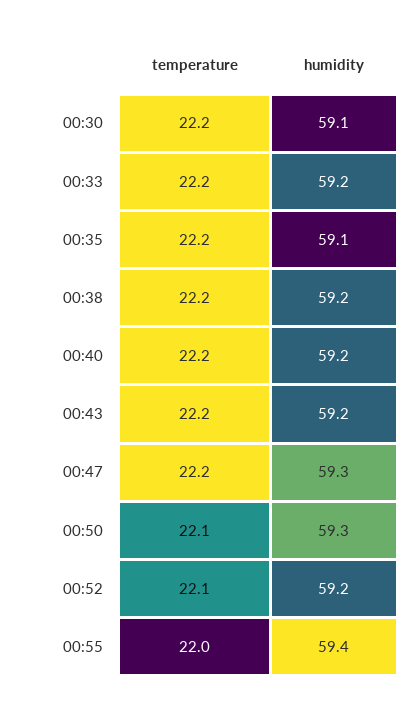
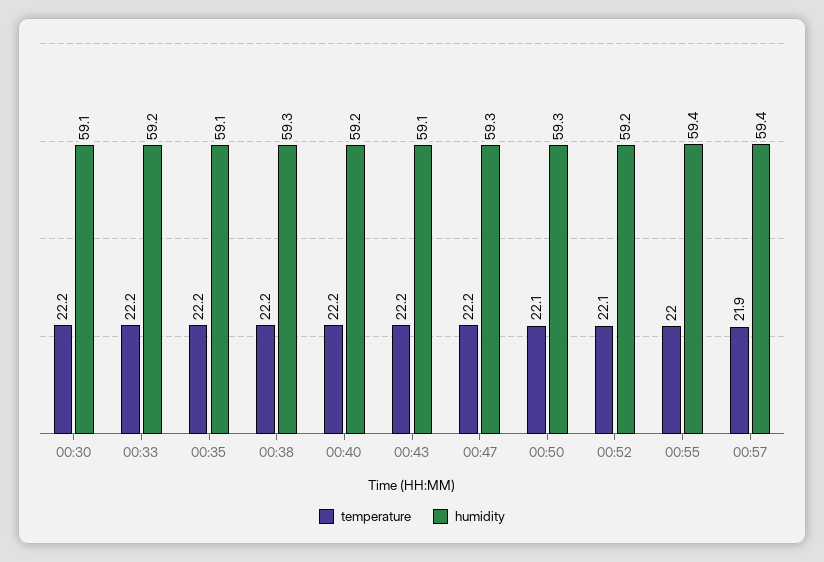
humidity, 00:38: 59.2 -> 59.3
humidity, 00:43: 59.2 -> 59.1
temperature, 00:57: none -> 21.9
humidity, 00:57: none -> 59.4

